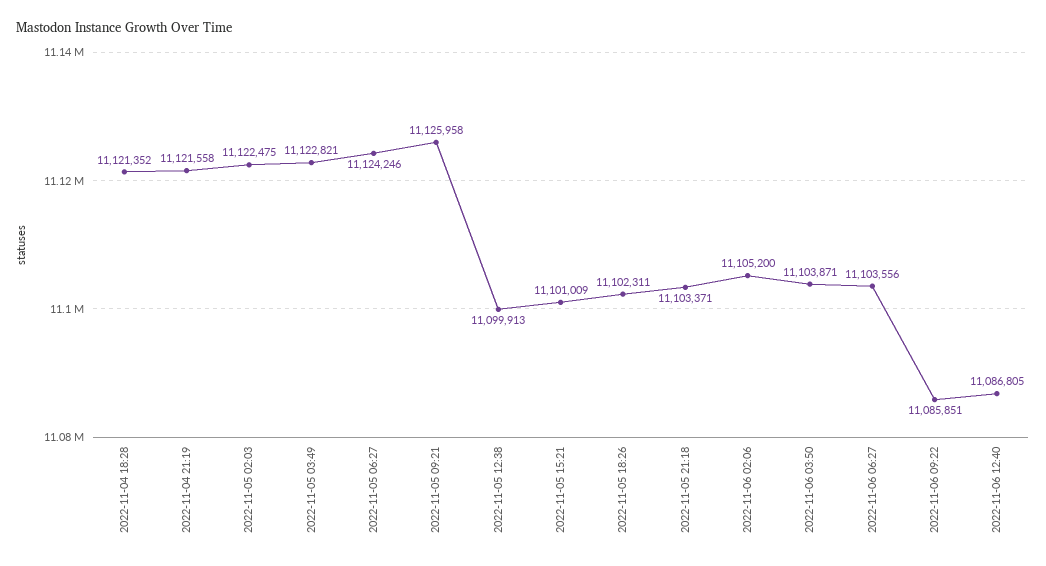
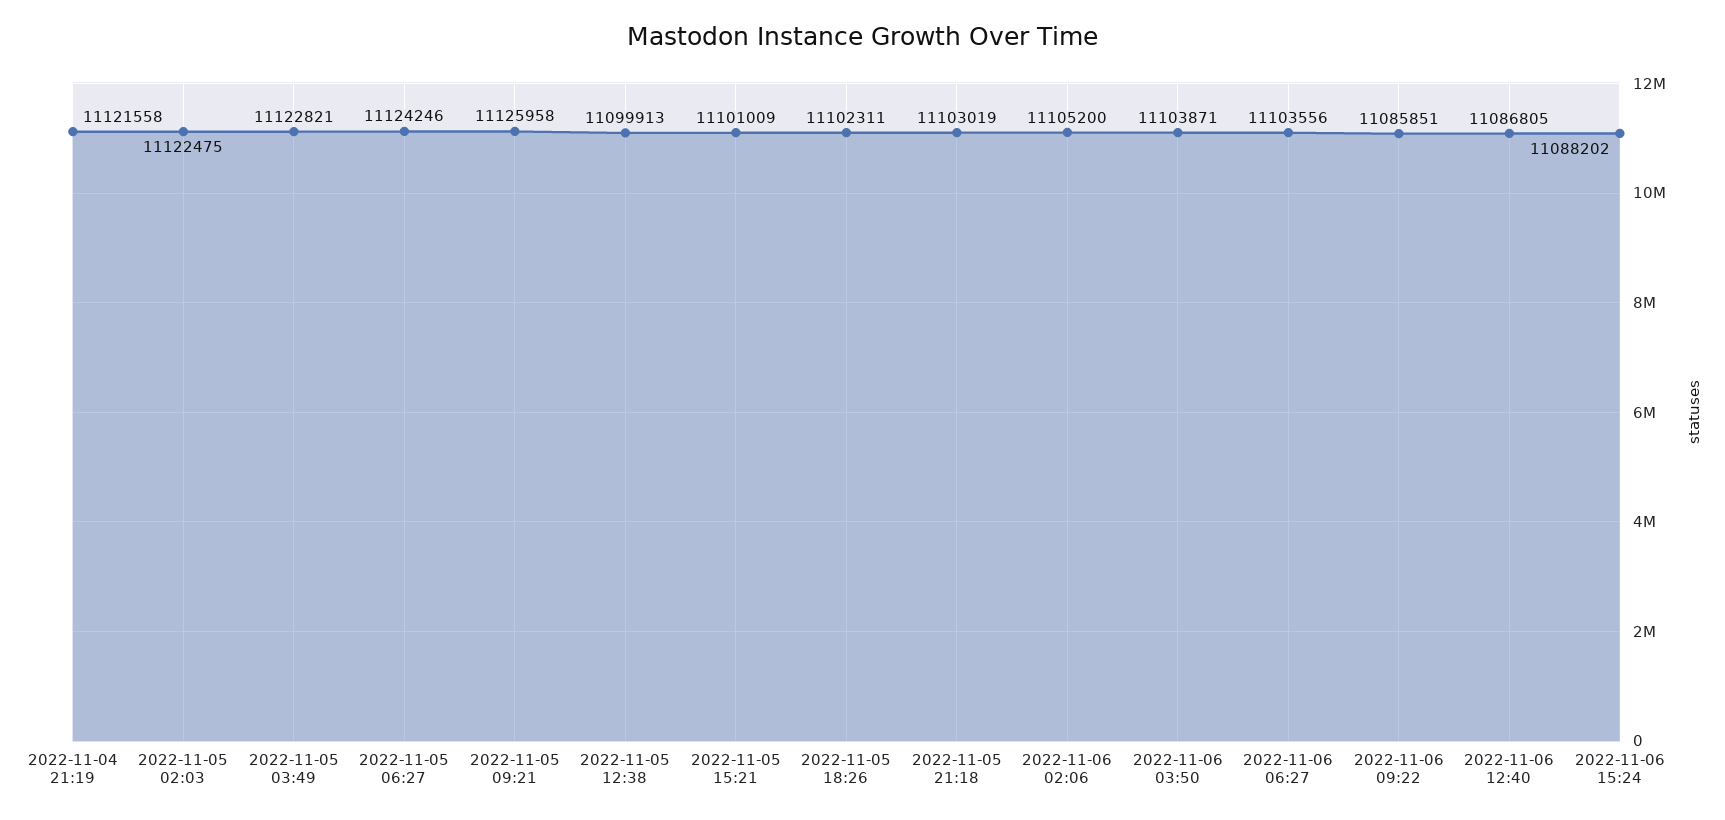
2022-11-04 18:28: 11121352 -> none
2022-11-05 21:18: 11103371 -> 11103019
2022-11-06 15:24: none -> 11088202

